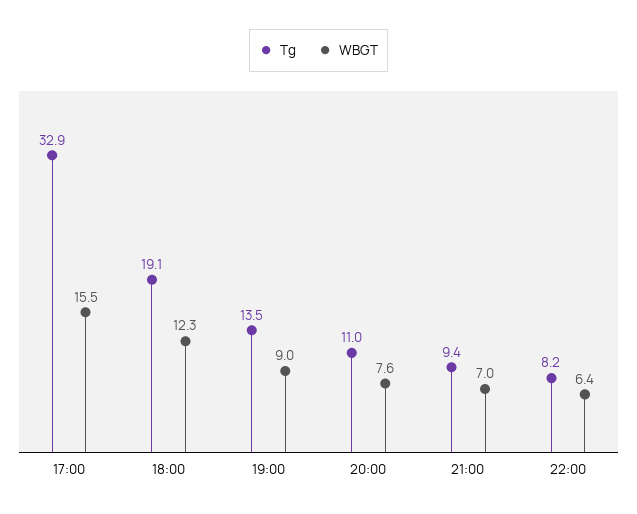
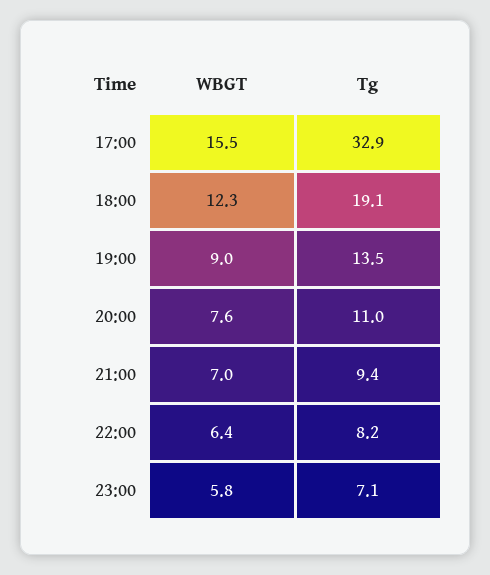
WBGT, 23:00: none -> 5.8
Tg, 23:00: none -> 7.1

